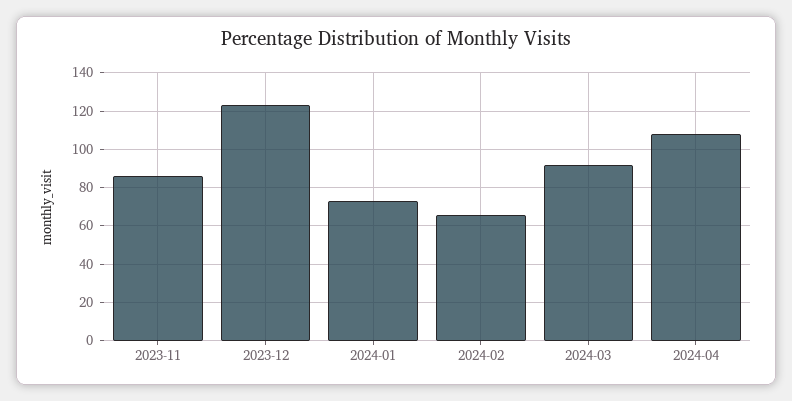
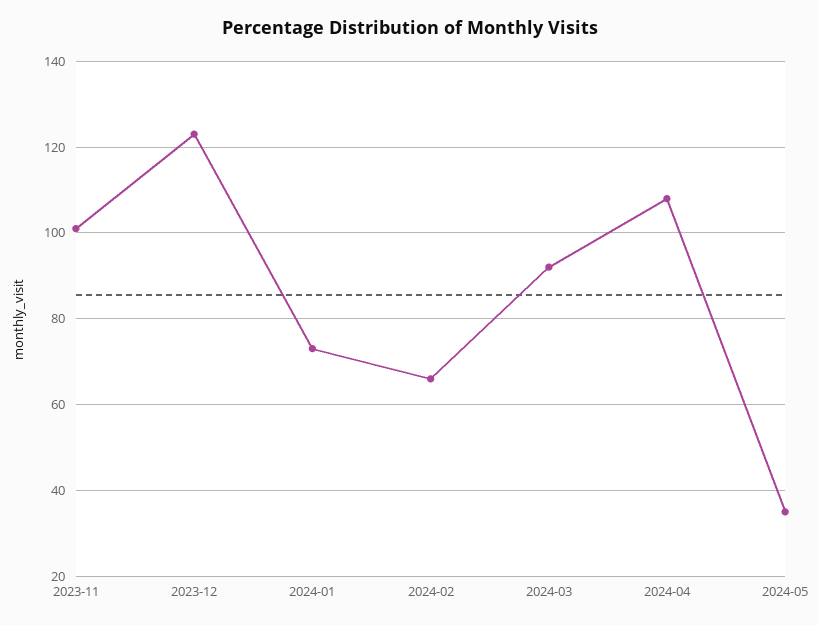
2023-11: 85 -> 100
2024-05: none -> 35

